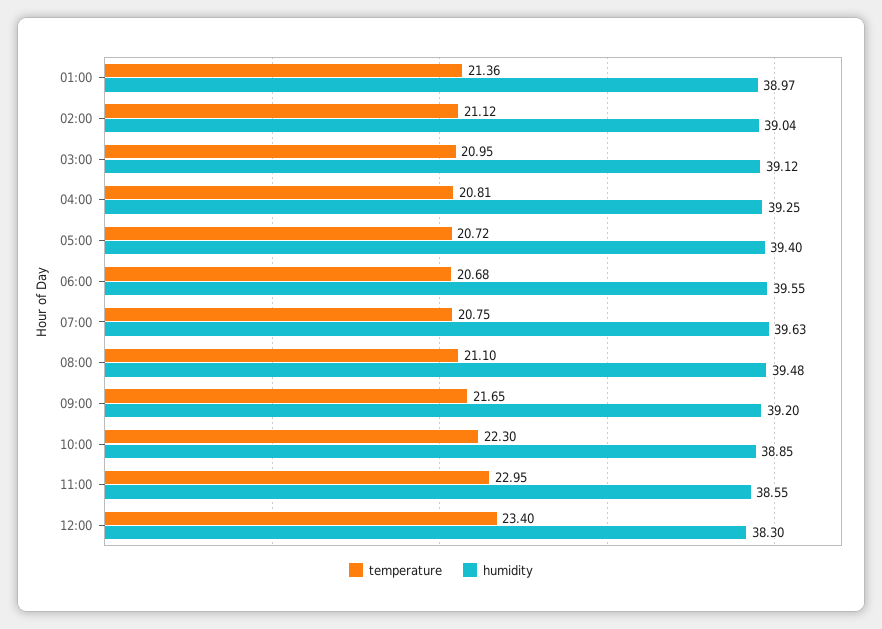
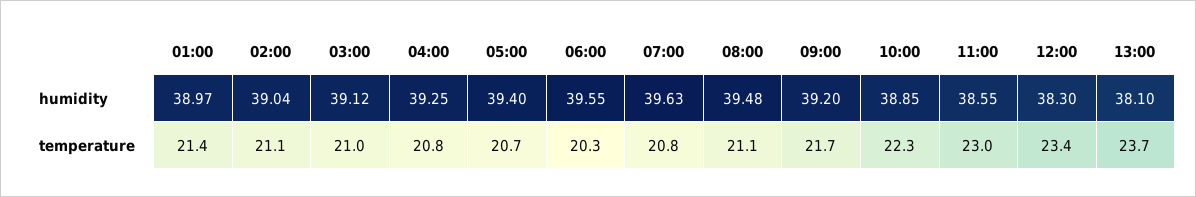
temperature, 06:00: 20.68 -> 20.3
humidity, 13:00: none -> 38.1
temperature, 13:00: none -> 23.7

